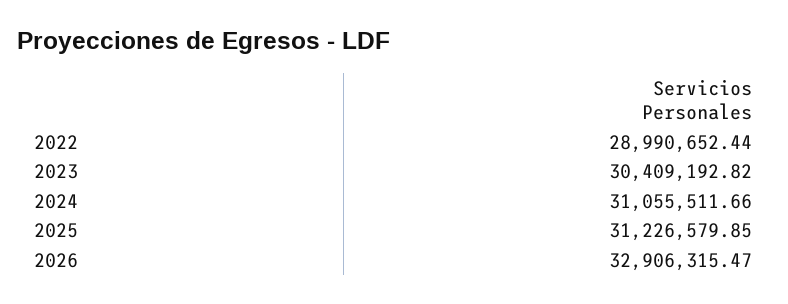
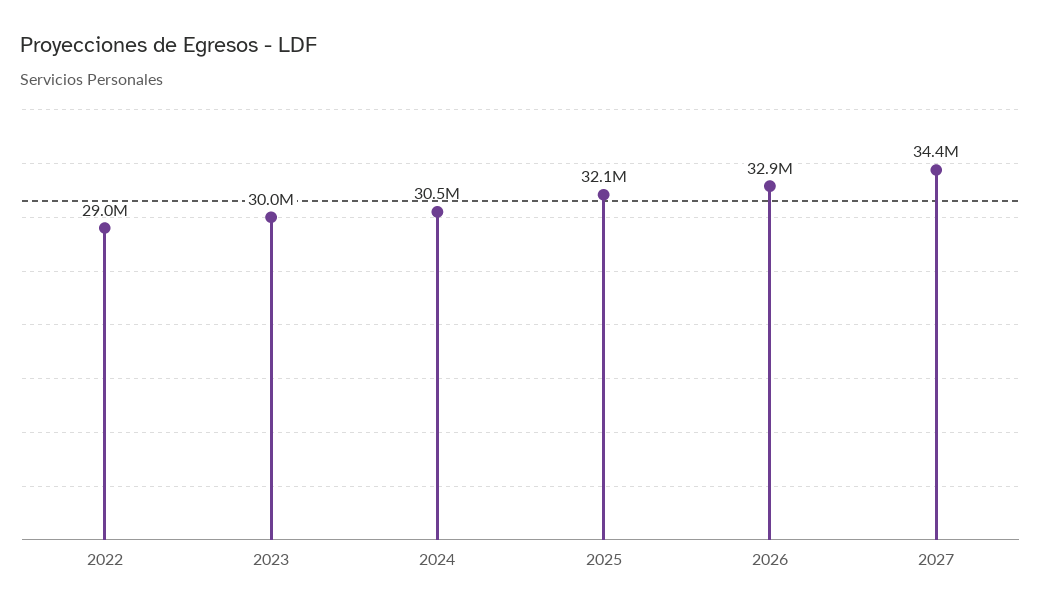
2023: 30409192.82 -> 30000000
2024: 31055511.66 -> 30500000
2025: 31226579.85 -> 32100000
2027: none -> 34400000

